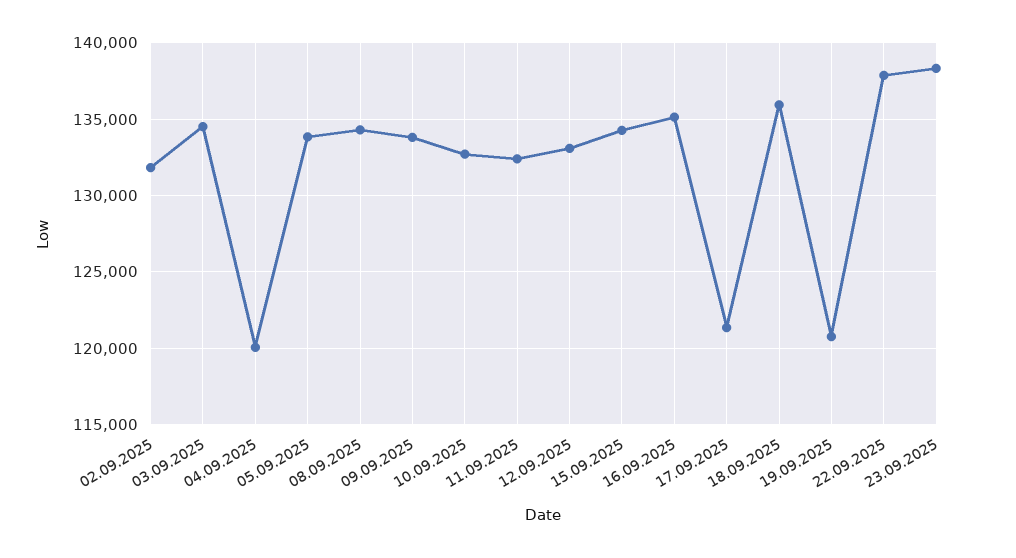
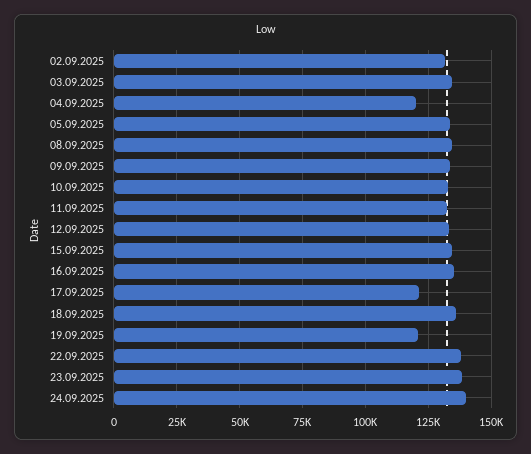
24.09.2025: none -> 140000

